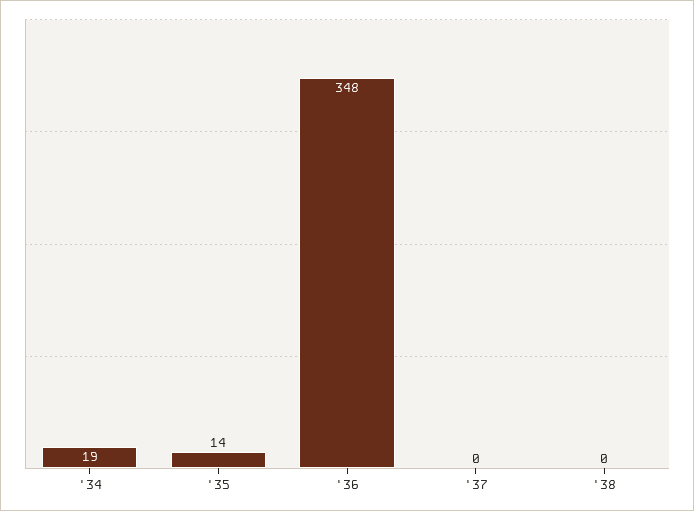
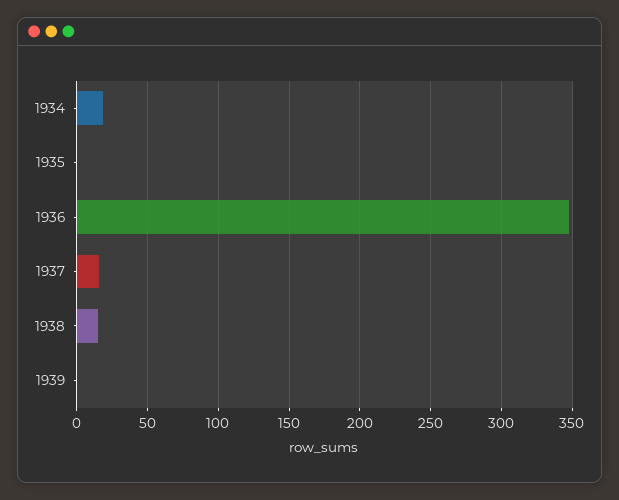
'35: 14 -> 0
'37: 0 -> 15
'38: 0 -> 15
1939: none -> 0

